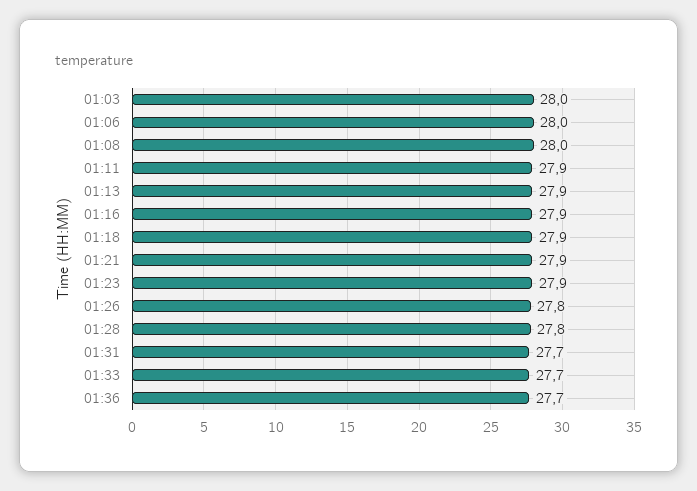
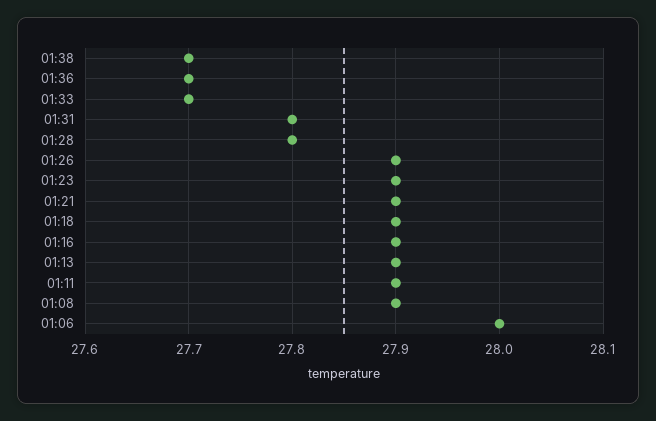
01:03: 28 -> none
01:08: 28 -> 27.9
01:26: 27.8 -> 27.9
01:31: 27.7 -> 27.8
01:38: none -> 27.7

